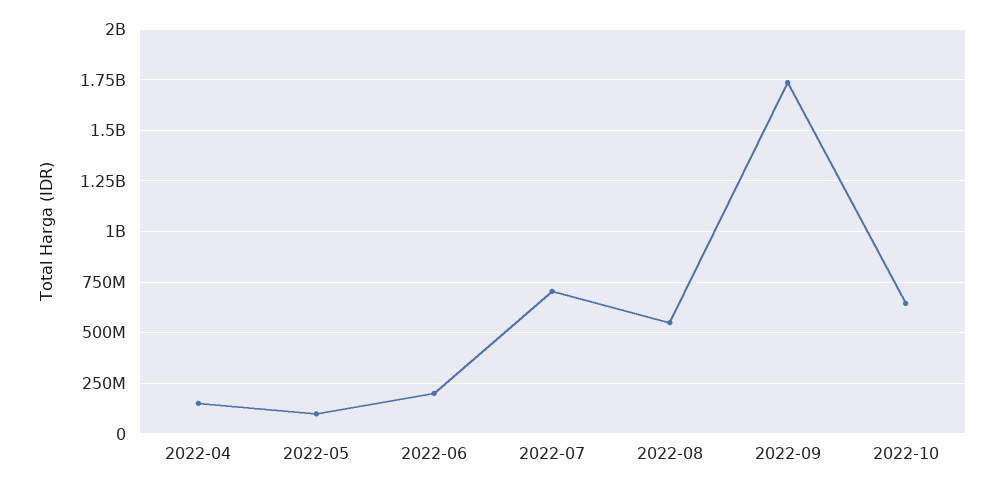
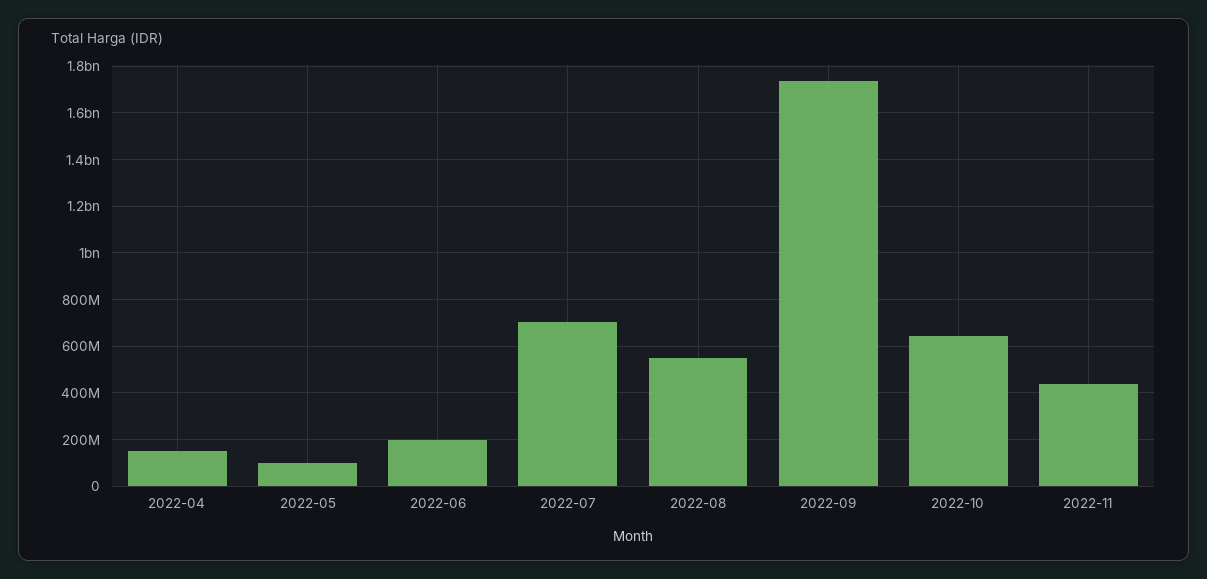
2022-11: none -> 450000000

